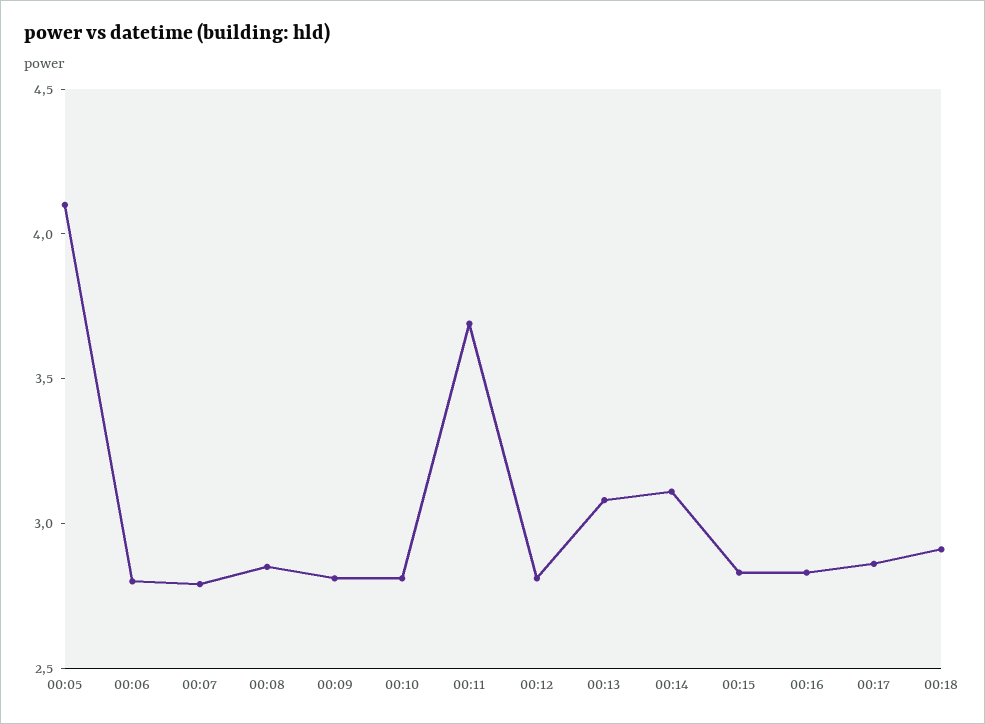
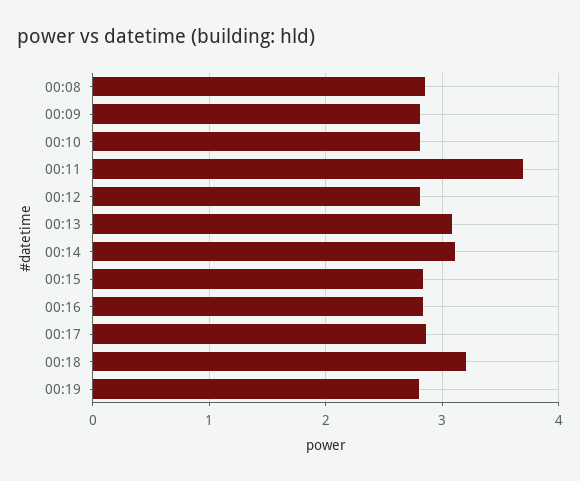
00:05: 4.1 -> none
00:06: 2.8 -> none
00:07: 2.8 -> none
00:18: 2.9 -> 3.2
00:19: none -> 2.8

